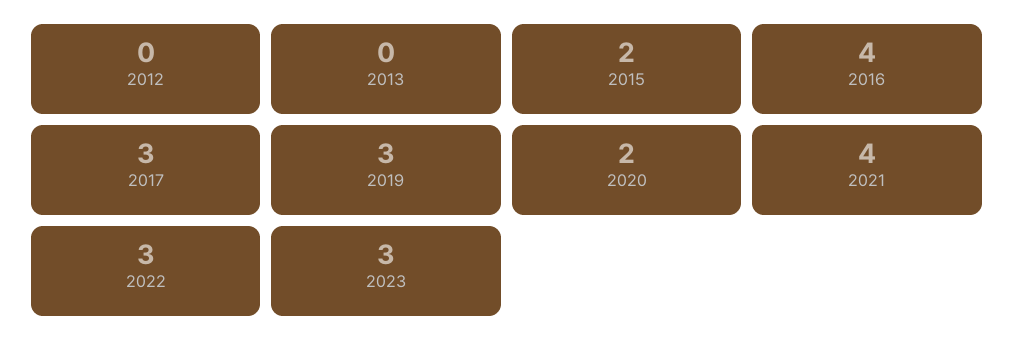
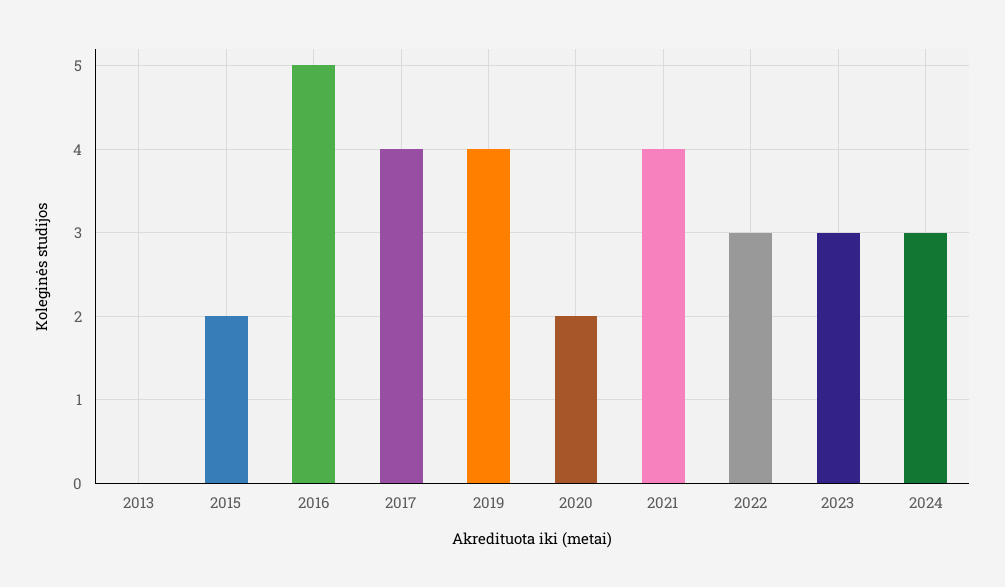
2012: 0 -> none
2016: 4 -> 5
2017: 3 -> 4
2019: 3 -> 4
2024: none -> 3

